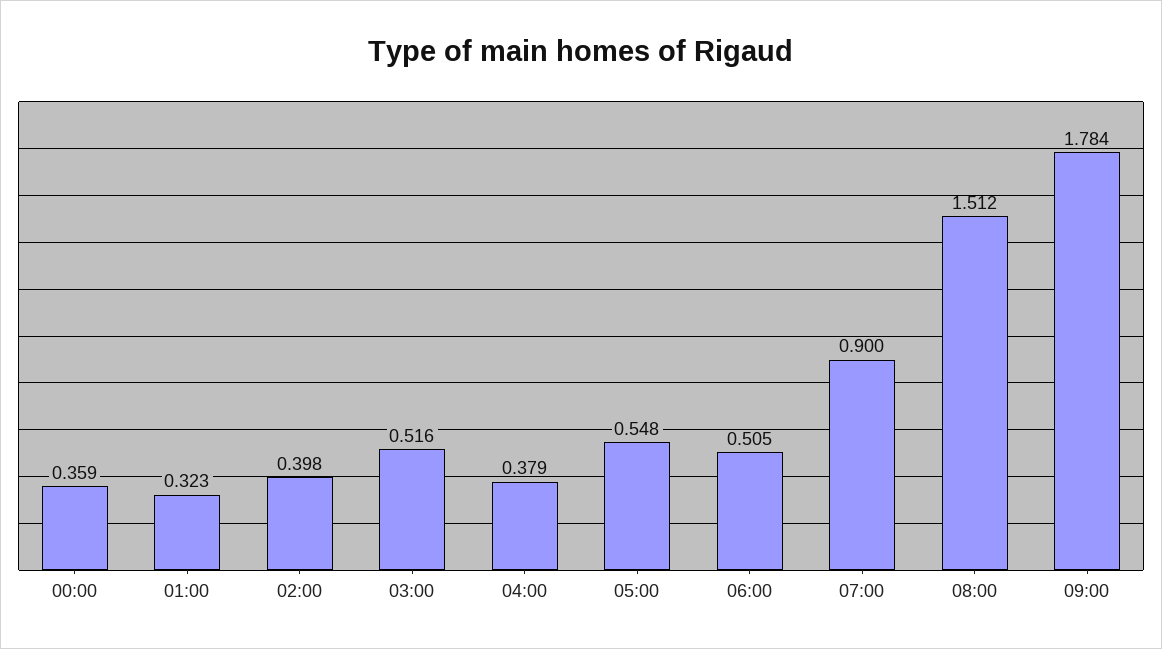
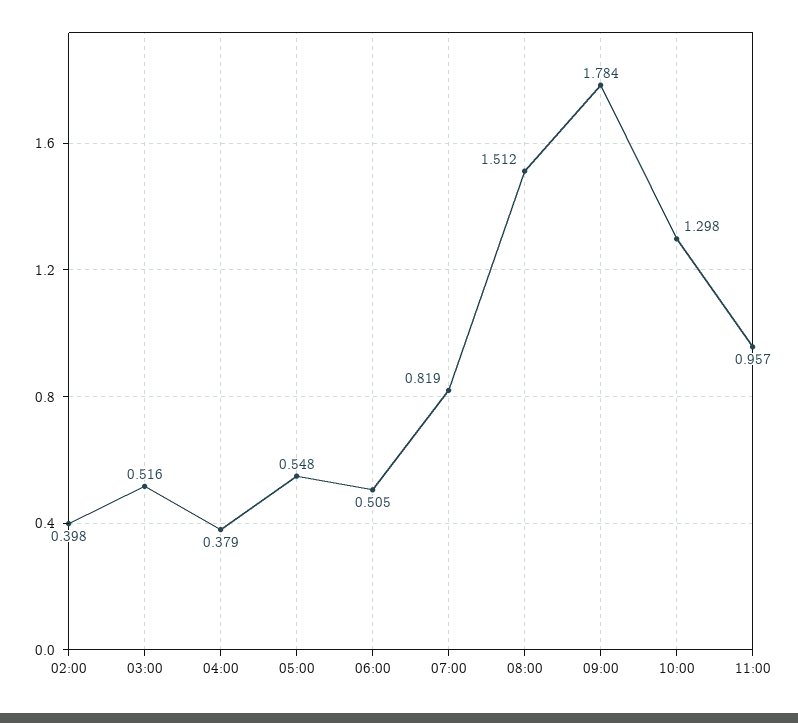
00:00: 0.359 -> none
01:00: 0.323 -> none
07:00: 0.9 -> 0.819
10:00: none -> 1.298
11:00: none -> 0.957

